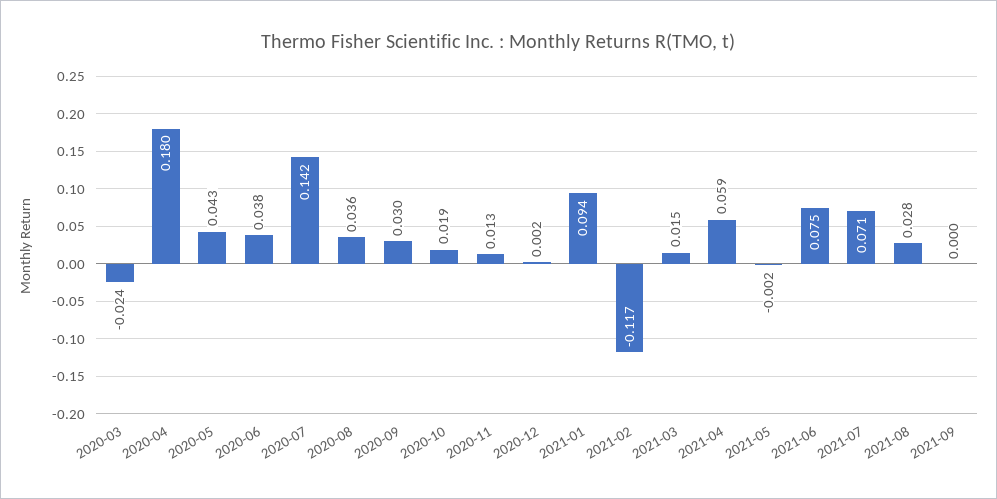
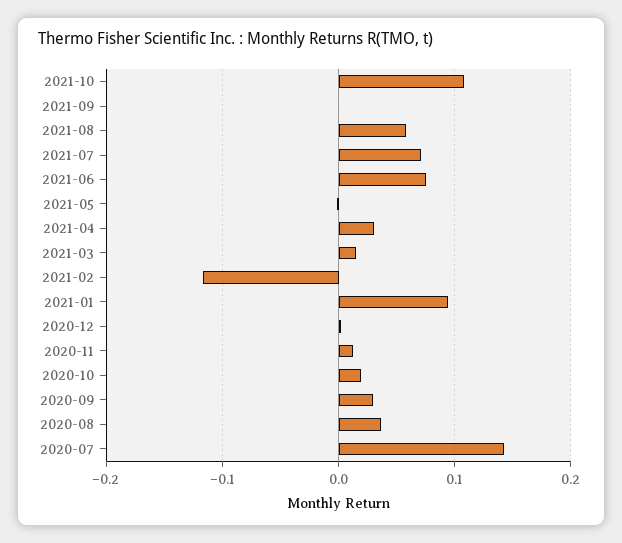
2020-03: -0.024 -> none
2020-04: 0.18 -> none
2020-05: 0.043 -> none
2020-06: 0.038 -> none
2021-04: 0.059 -> 0.03
2021-08: 0.028 -> 0.06
2021-10: none -> 0.11

